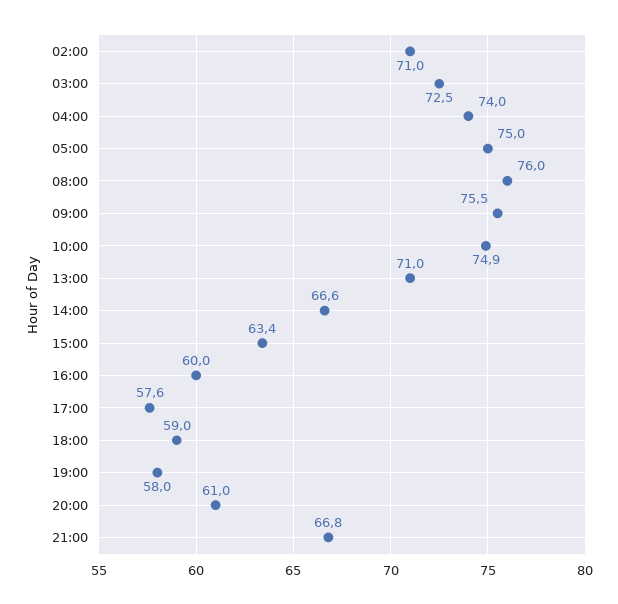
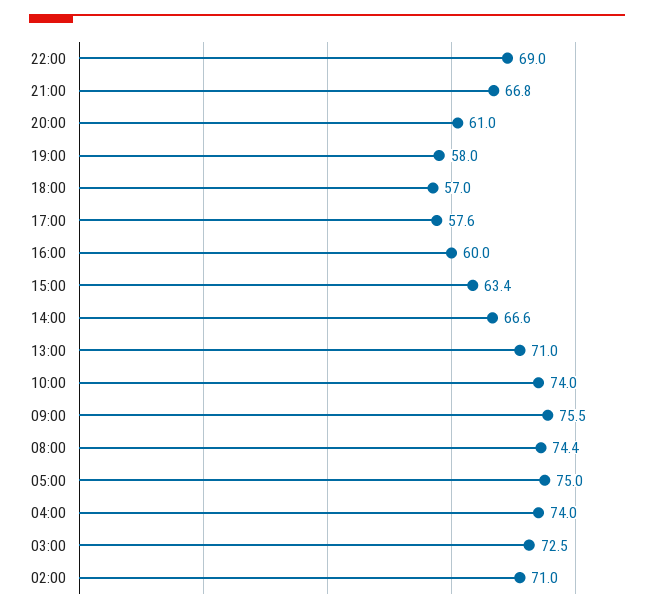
08:00: 76 -> 74.4
10:00: 74.9 -> 74
18:00: 59 -> 57
22:00: none -> 69

